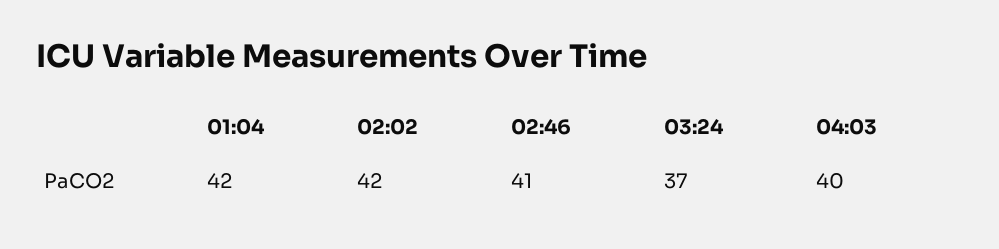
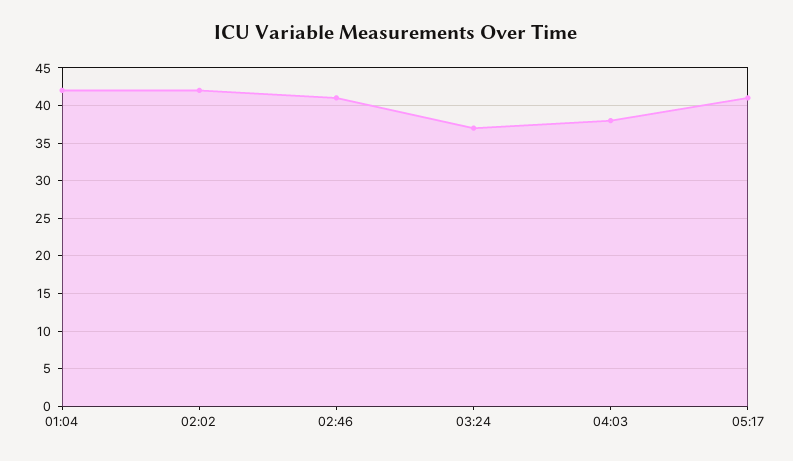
04:03: 40 -> 38
05:17: none -> 41

